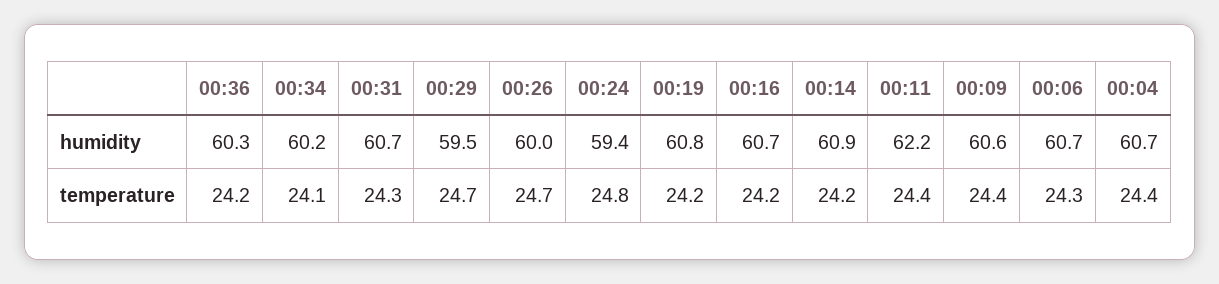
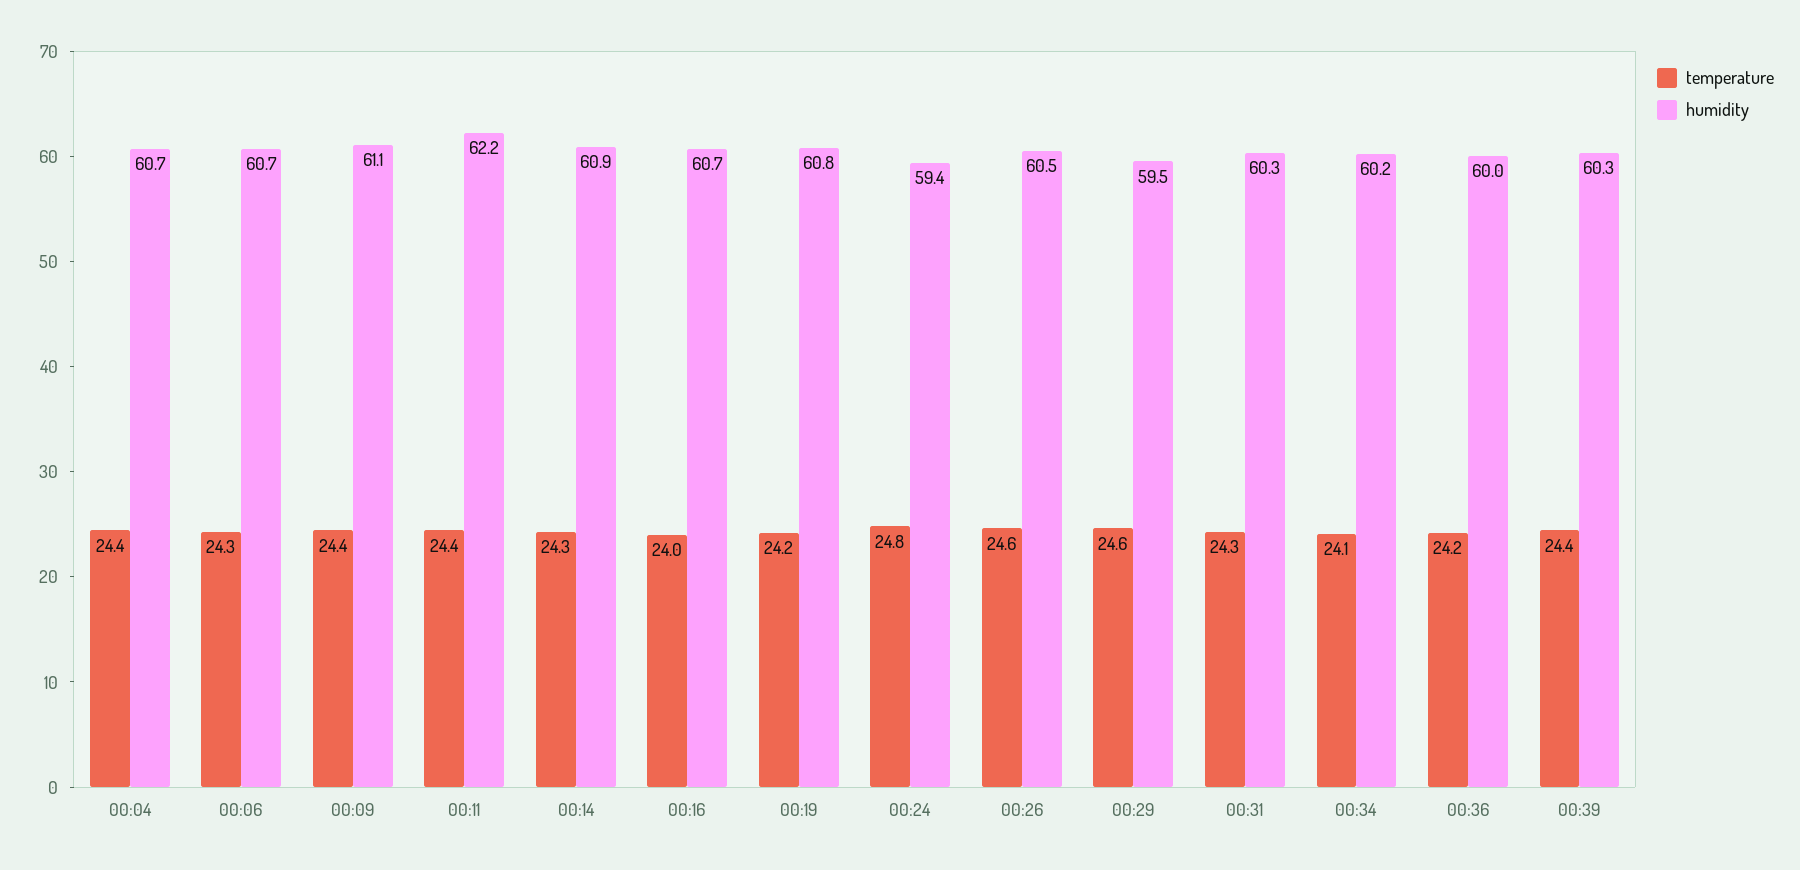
humidity, 00:36: 60.3 -> 60
humidity, 00:31: 60.7 -> 60.3
humidity, 00:26: 60 -> 60.5
humidity, 00:09: 60.6 -> 61.1
temperature, 00:29: 24.7 -> 24.6
temperature, 00:26: 24.7 -> 24.6
temperature, 00:16: 24.2 -> 24
temperature, 00:14: 24.2 -> 24.3
temperature, 00:39: none -> 24.4
humidity, 00:39: none -> 60.3

